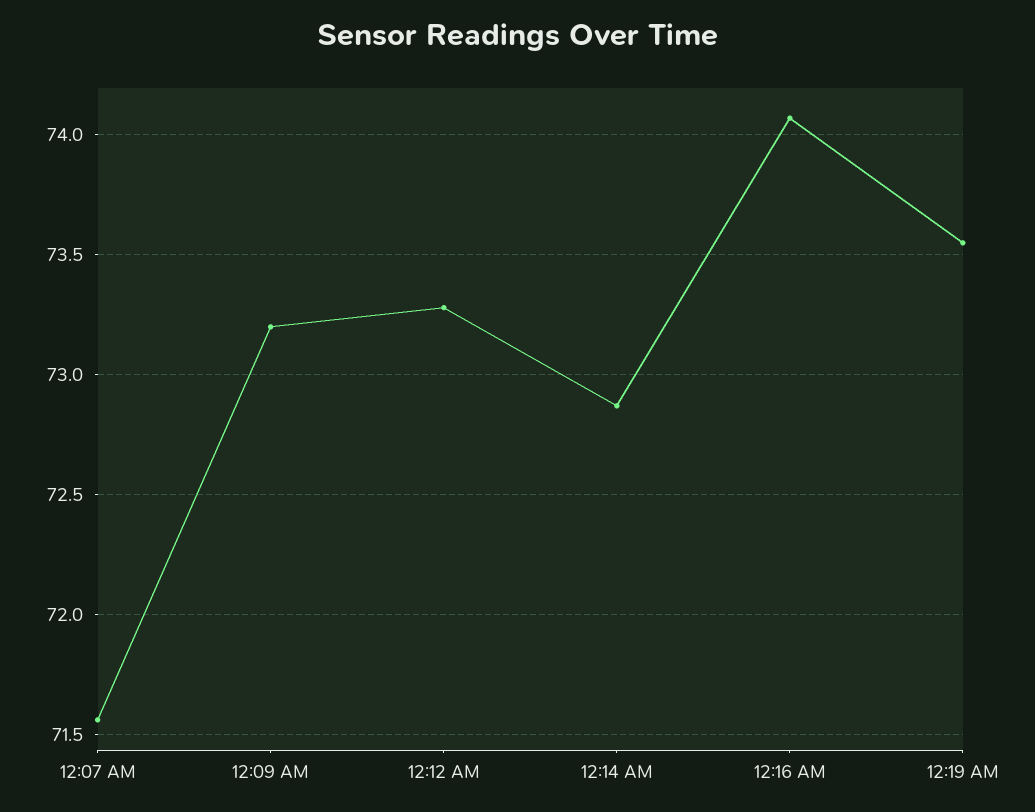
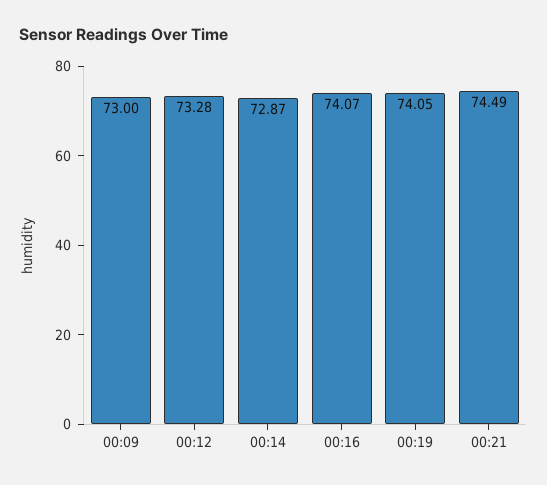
12:07 AM: 71.55 -> none
12:09 AM: 73.2 -> 73
12:19 AM: 73.55 -> 74.05
00:21: none -> 74.49

